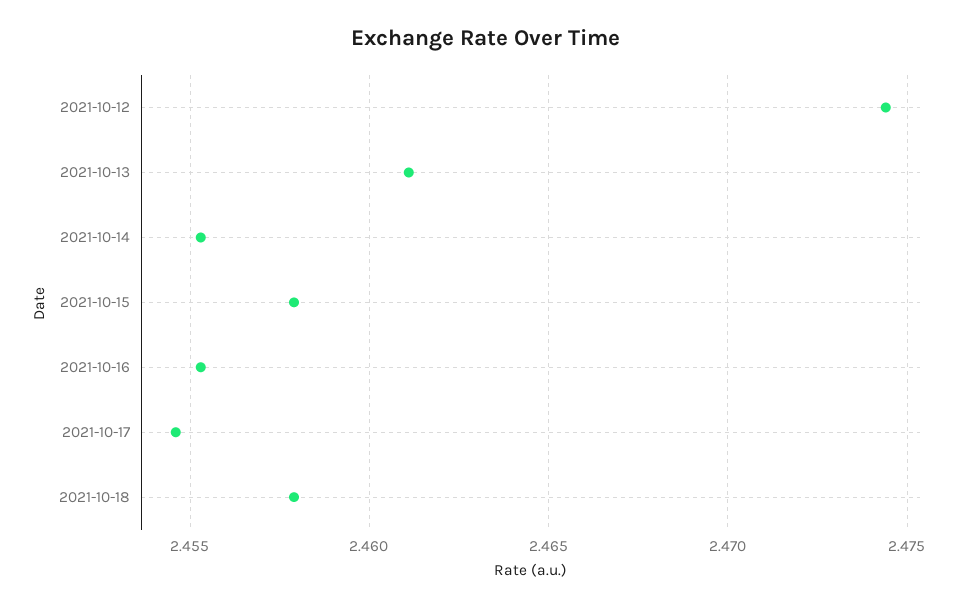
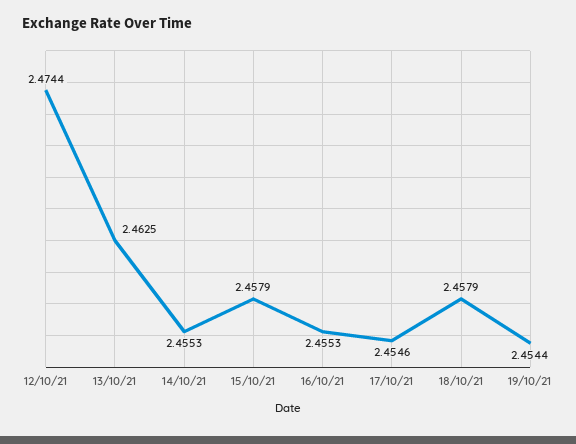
2021-10-13: 2.461 -> 2.4625
19/10/21: none -> 2.4544

